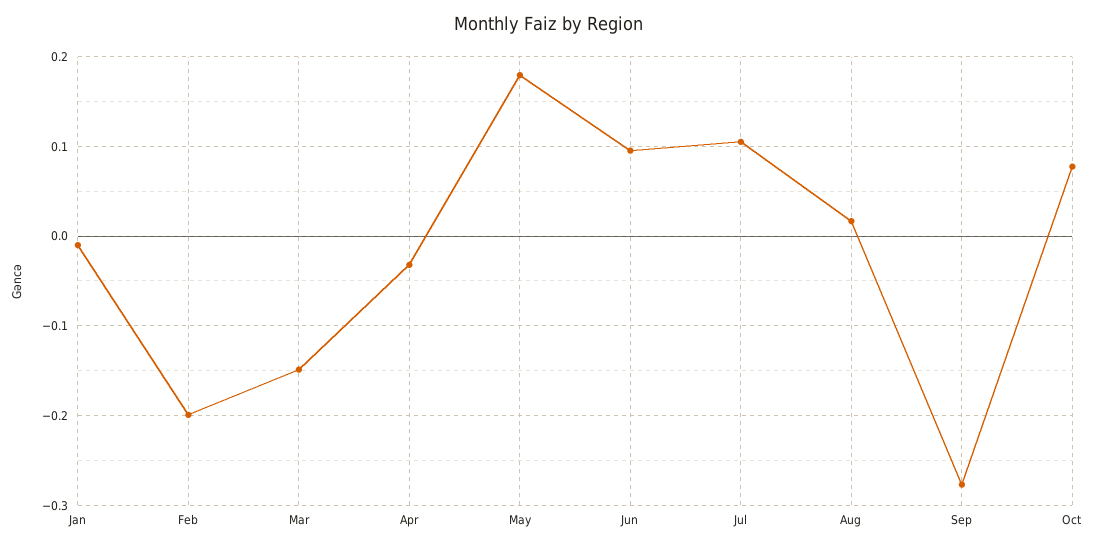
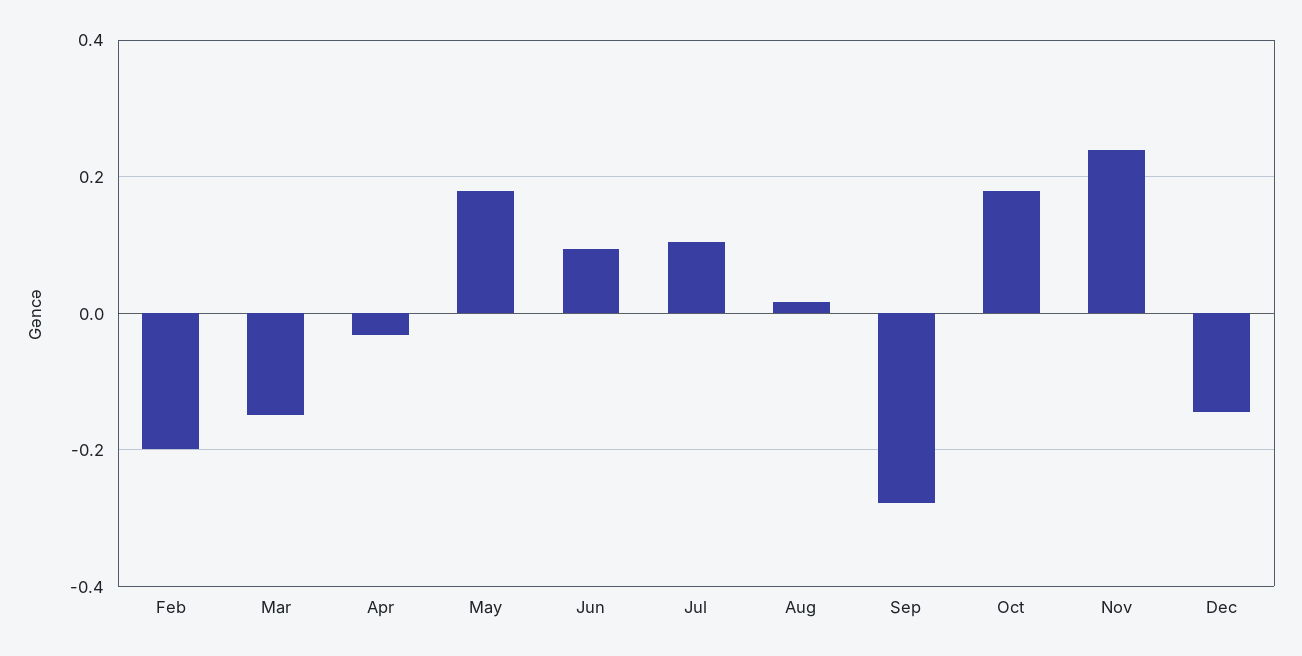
Jan: -0.01 -> none
Oct: 0.08 -> 0.18
Nov: none -> 0.24
Dec: none -> -0.14

